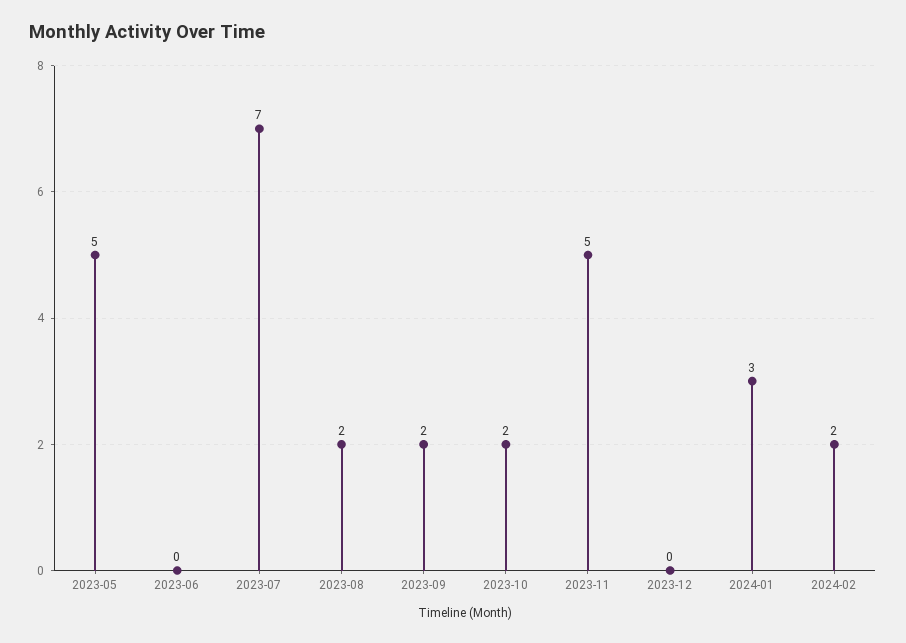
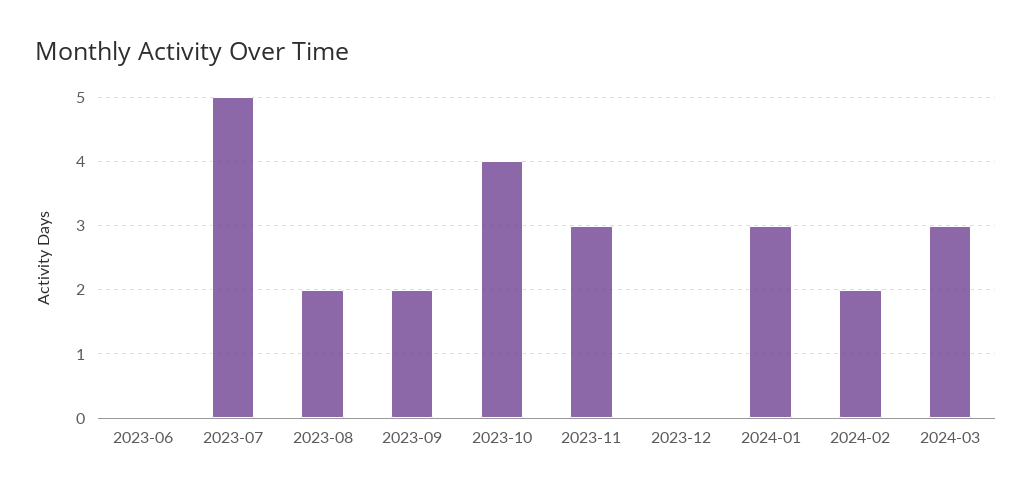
2023-05: 5 -> none
2023-07: 7 -> 5
2023-10: 2 -> 4
2023-11: 5 -> 3
2024-03: none -> 3

